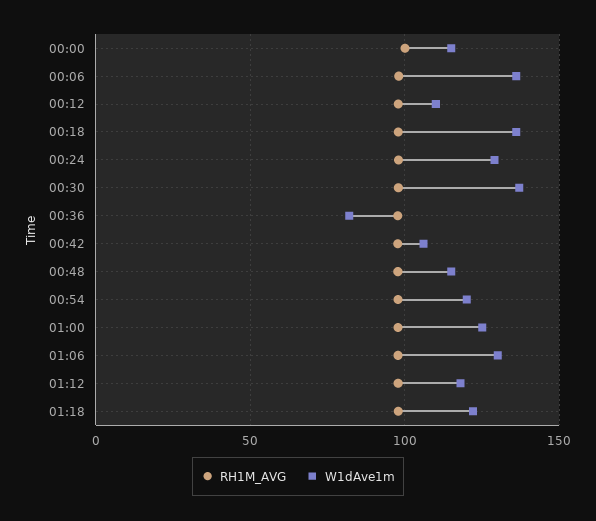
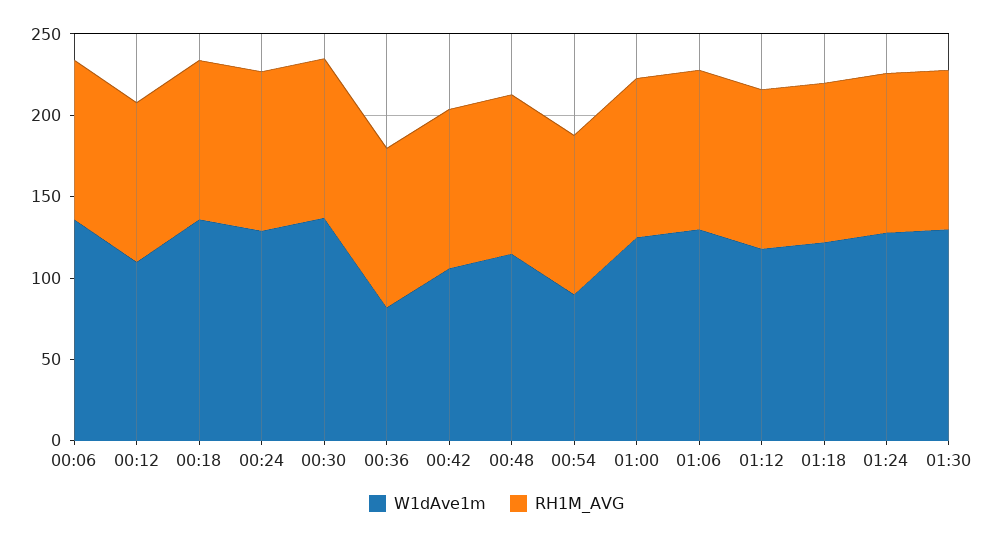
RH1M_AVG, 00:00: 100 -> none
W1dAve1m, 00:00: 115 -> none
W1dAve1m, 00:54: 120 -> 90
W1dAve1m, 01:24: none -> 130
RH1M_AVG, 01:24: none -> 100
W1dAve1m, 01:30: none -> 130
RH1M_AVG, 01:30: none -> 100

